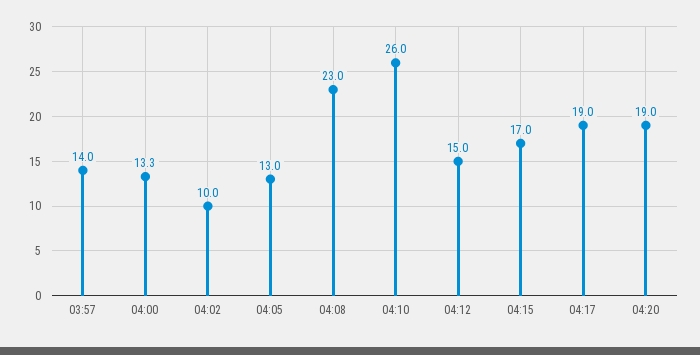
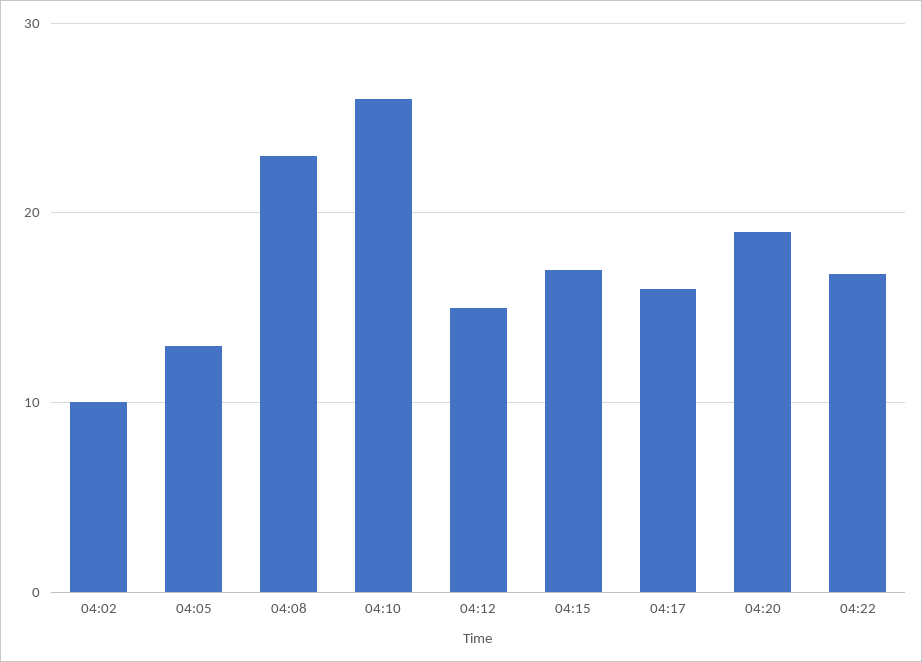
03:57: 14 -> none
04:00: 13.3 -> none
04:17: 19 -> 16
04:22: none -> 17

